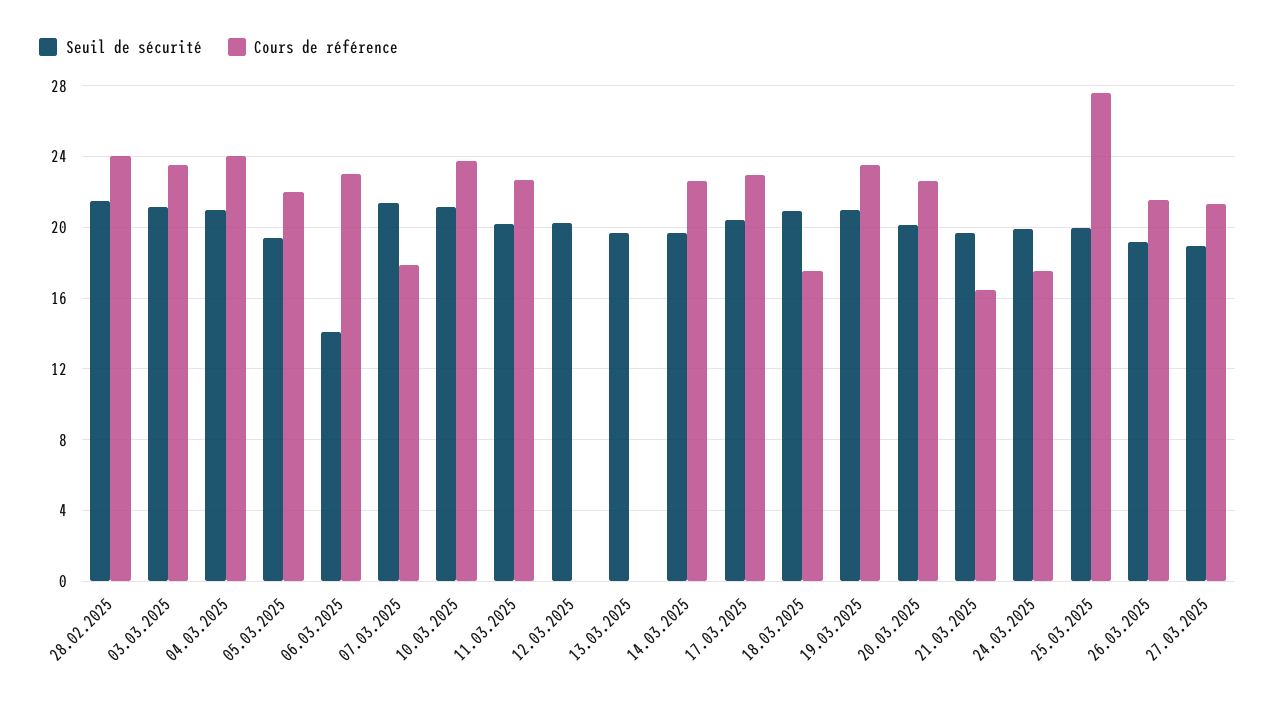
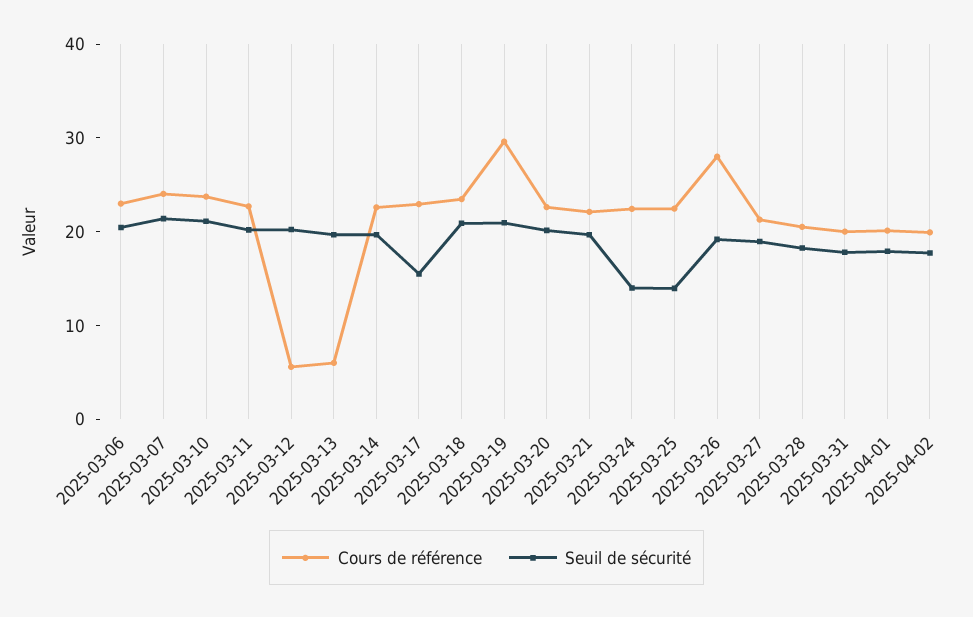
Seuil de sécurité, 28.02.2025: 21.5 -> none
Cours de référence, 28.02.2025: 24 -> none
Seuil de sécurité, 03.03.2025: 21 -> none
Cours de référence, 03.03.2025: 23.5 -> none
Seuil de sécurité, 04.03.2025: 21 -> none
Cours de référence, 04.03.2025: 24 -> none
Seuil de sécurité, 05.03.2025: 19.5 -> none
Cours de référence, 05.03.2025: 22 -> none
Seuil de sécurité, 06.03.2025: 14 -> 20
Cours de référence, 07.03.2025: 18 -> 24
Cours de référence, 12.03.2025: 0 -> 6
Cours de référence, 13.03.2025: 0 -> 6
Seuil de sécurité, 17.03.2025: 20.5 -> 16
Cours de référence, 18.03.2025: 17.5 -> 24
Cours de référence, 19.03.2025: 23.5 -> 30
Cours de référence, 21.03.2025: 16.5 -> 22
Seuil de sécurité, 24.03.2025: 20 -> 14
Cours de référence, 24.03.2025: 17.5 -> 22
Seuil de sécurité, 25.03.2025: 20 -> 14
Cours de référence, 25.03.2025: 27.5 -> 22
Cours de référence, 26.03.2025: 21.5 -> 28
Cours de référence, 2025-03-28: none -> 20
Seuil de sécurité, 2025-03-28: none -> 18
Cours de référence, 2025-03-31: none -> 20
Seuil de sécurité, 2025-03-31: none -> 18
Cours de référence, 2025-04-01: none -> 20
Seuil de sécurité, 2025-04-01: none -> 18
Cours de référence, 2025-04-02: none -> 20
Seuil de sécurité, 2025-04-02: none -> 18

